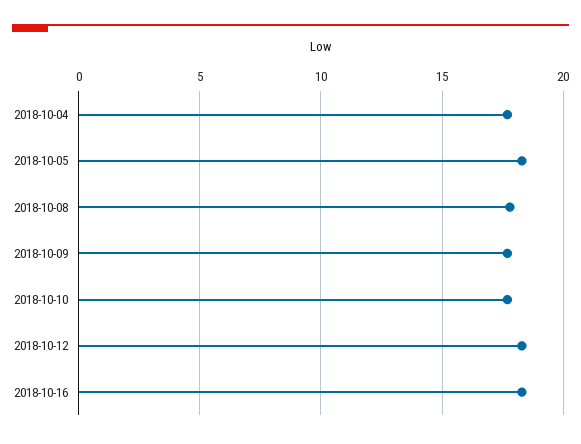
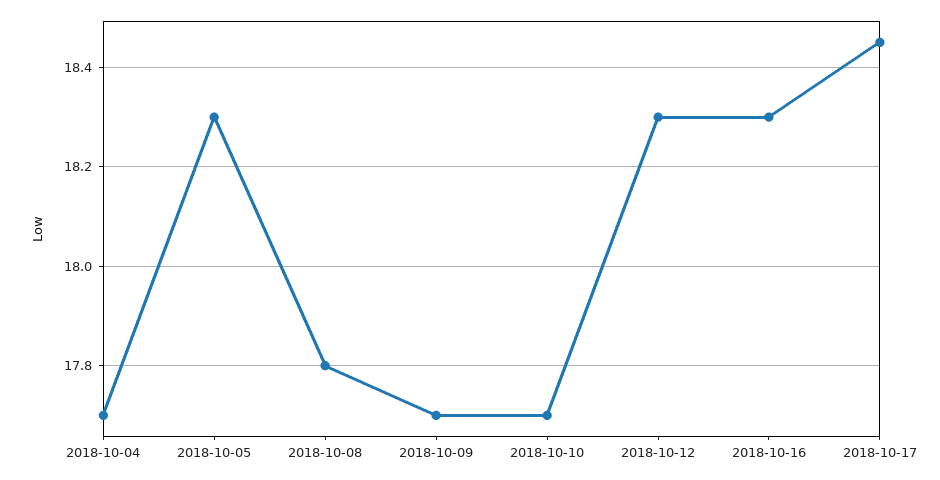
2018-10-17: none -> 18.45

